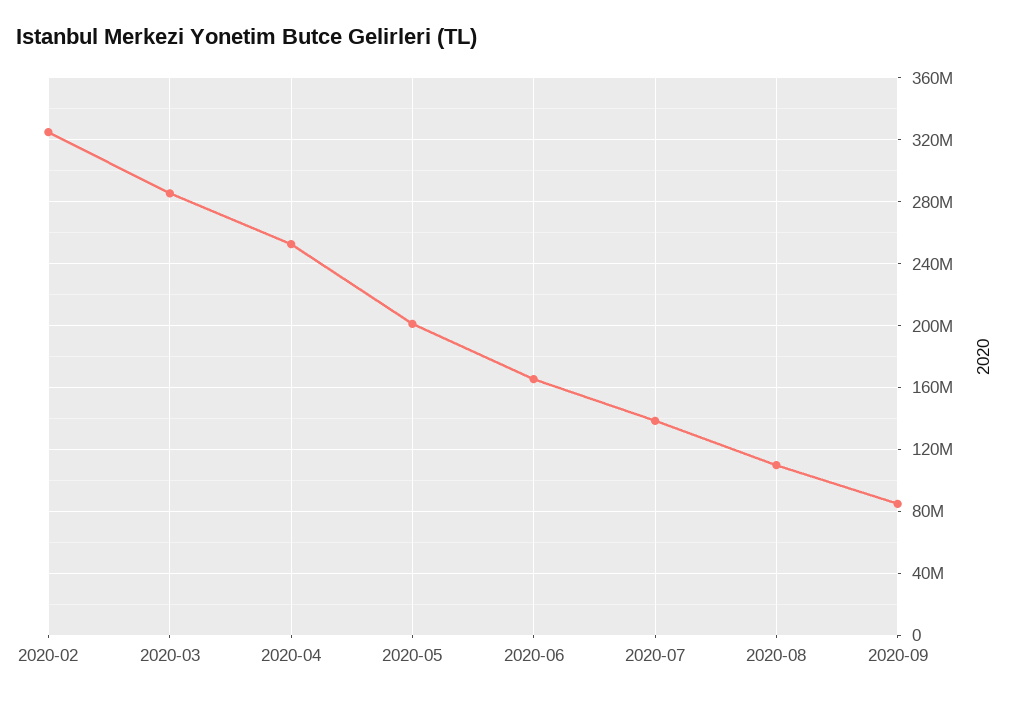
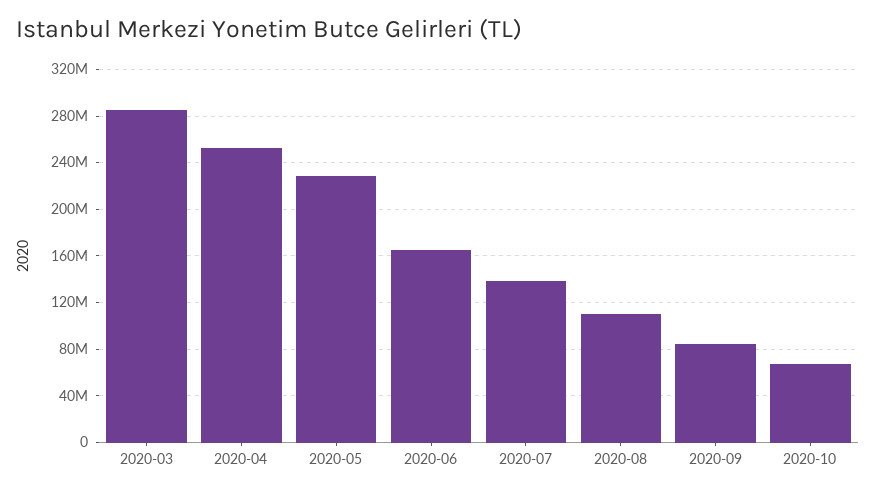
2020-02: 325000000 -> none
2020-05: 200000000 -> 230000000
2020-10: none -> 70000000

